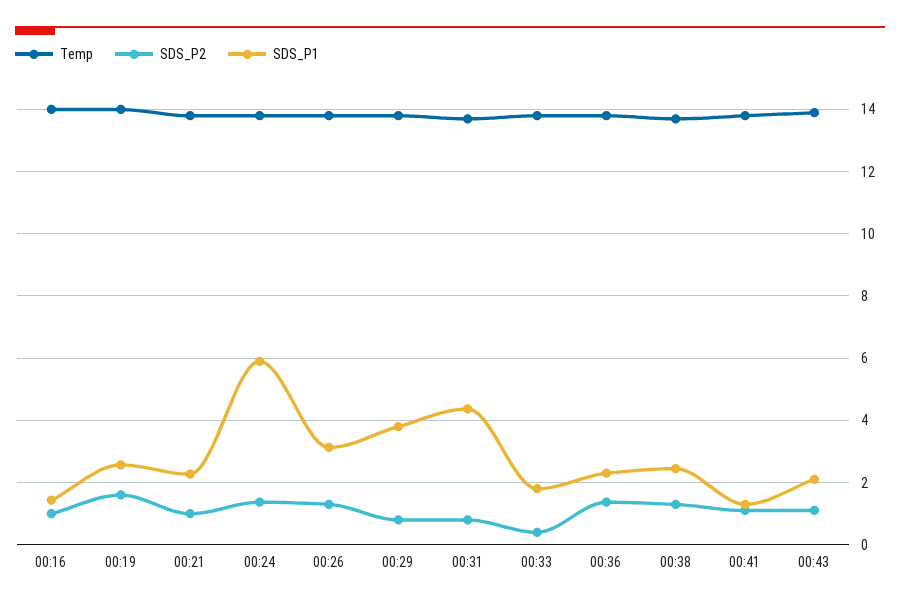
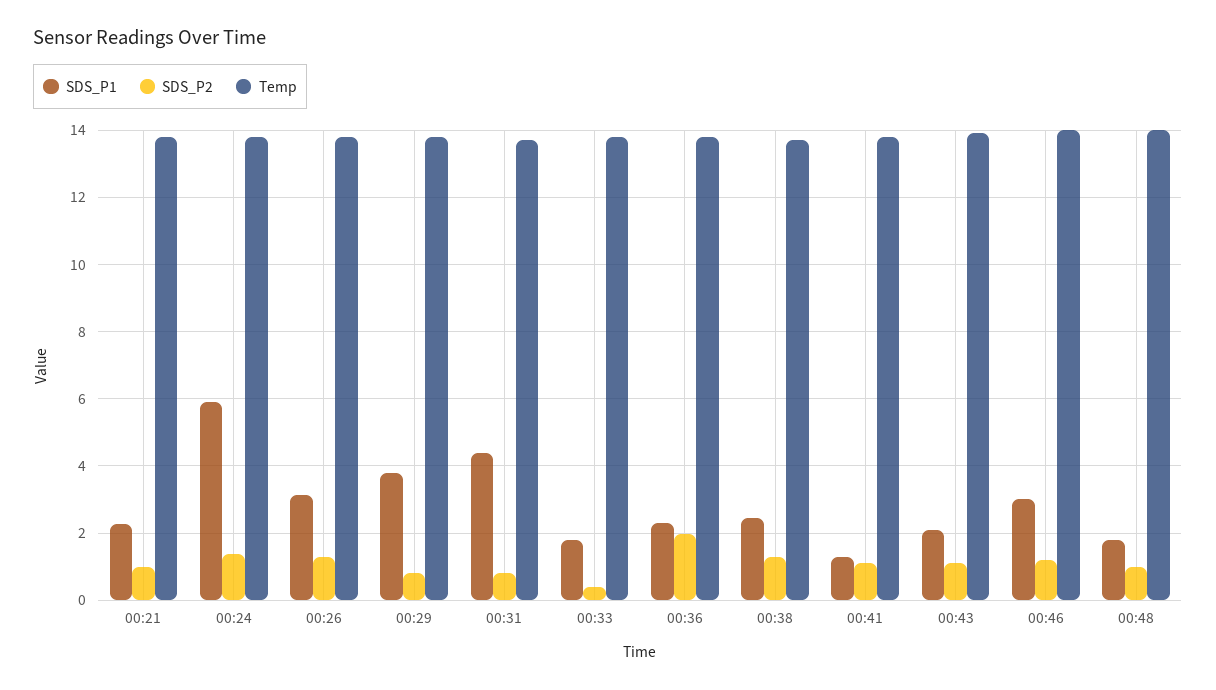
Temp, 00:16: 14 -> none
SDS_P2, 00:16: 1 -> none
SDS_P1, 00:16: 1.4 -> none
Temp, 00:19: 14 -> none
SDS_P2, 00:19: 1.6 -> none
SDS_P1, 00:19: 2.6 -> none
SDS_P2, 00:36: 1.4 -> 2
SDS_P1, 00:46: none -> 3
SDS_P2, 00:46: none -> 1.2
Temp, 00:46: none -> 14
SDS_P1, 00:48: none -> 1.8
SDS_P2, 00:48: none -> 1
Temp, 00:48: none -> 14

